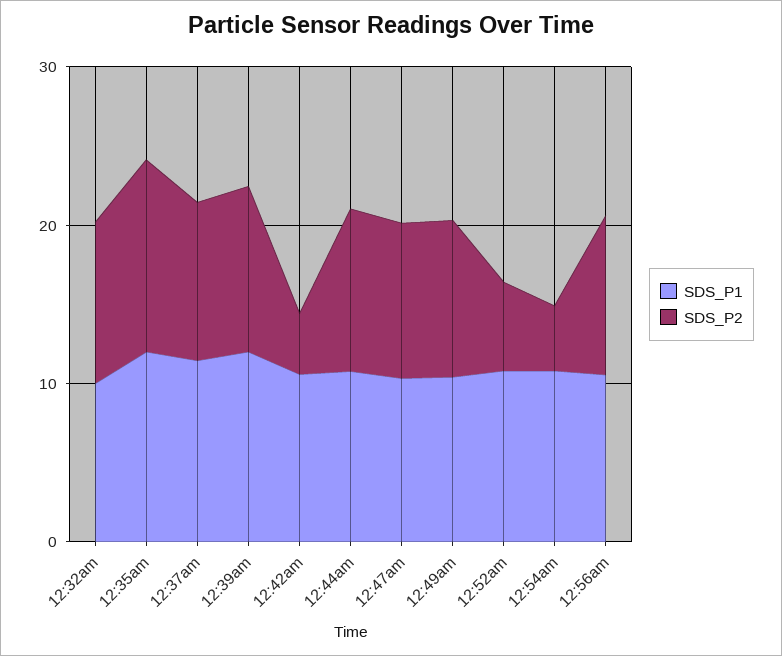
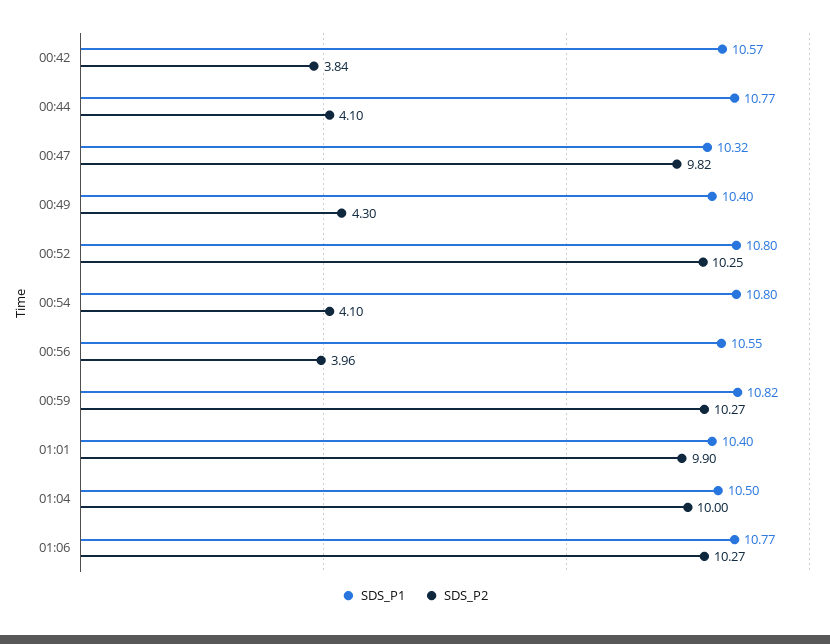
SDS_P1, 12:32am: 10 -> none
SDS_P2, 12:32am: 10 -> none
SDS_P1, 12:35am: 12 -> none
SDS_P2, 12:35am: 12 -> none
SDS_P1, 12:37am: 12 -> none
SDS_P2, 12:37am: 10 -> none
SDS_P1, 12:39am: 12 -> none
SDS_P2, 12:39am: 10 -> none
SDS_P2, 12:44am: 10 -> 4.1
SDS_P2, 12:49am: 10 -> 4.3
SDS_P2, 12:52am: 6 -> 10.25
SDS_P2, 12:56am: 10 -> 3.96
SDS_P1, 00:59: none -> 10.82
SDS_P2, 00:59: none -> 10.27
SDS_P1, 01:01: none -> 10.4
SDS_P2, 01:01: none -> 9.9
SDS_P1, 01:04: none -> 10.5
SDS_P2, 01:04: none -> 10
SDS_P1, 01:06: none -> 10.77
SDS_P2, 01:06: none -> 10.27

